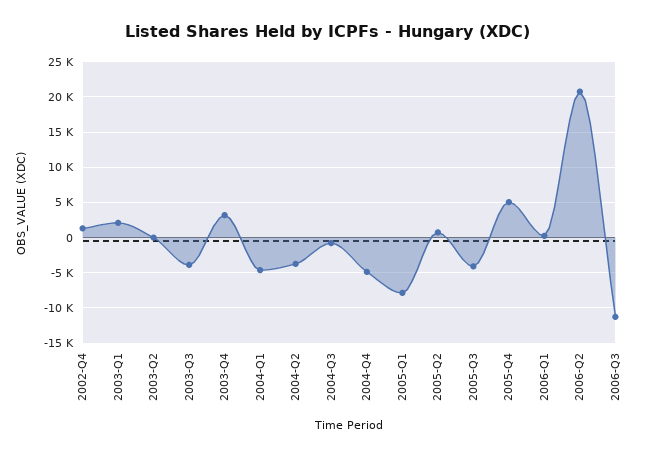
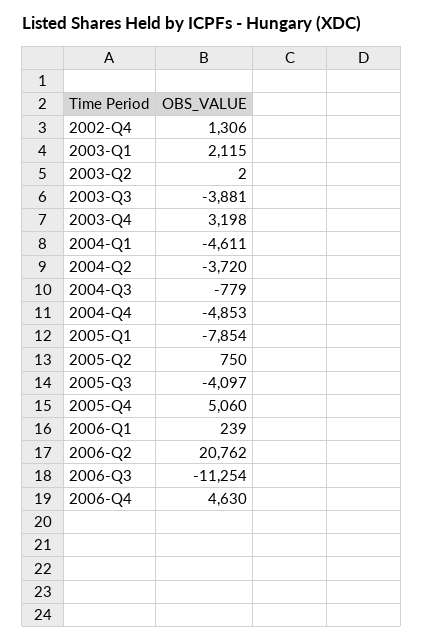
2006-Q4: none -> 4630

